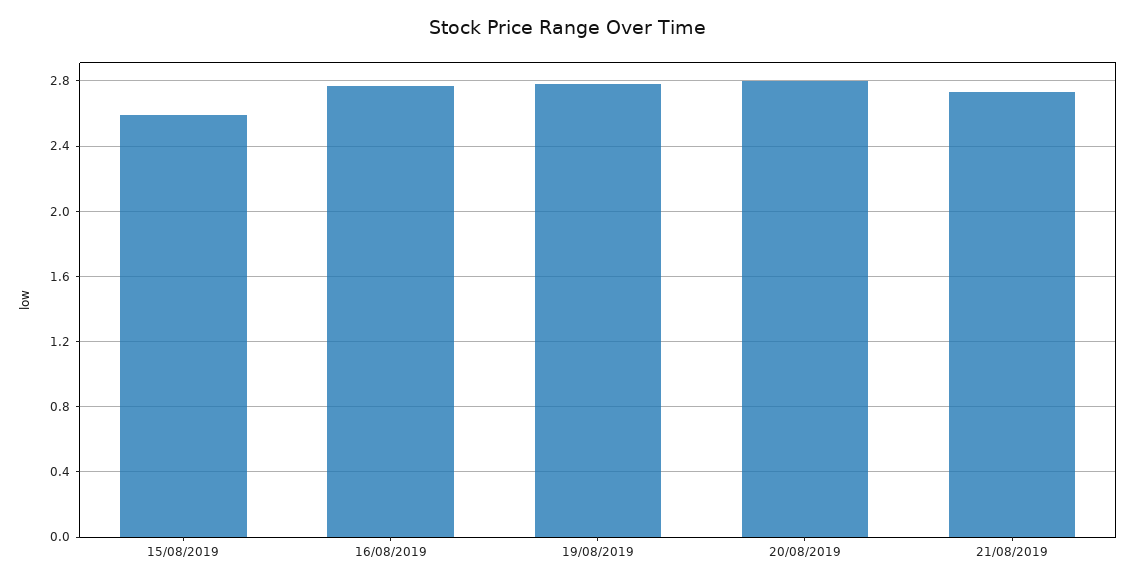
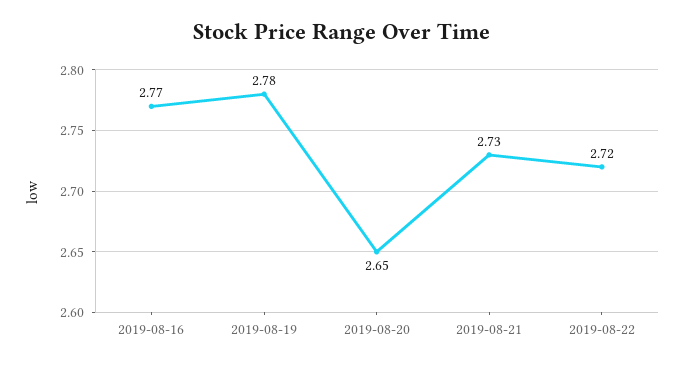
15/08/2019: 2.6 -> none
20/08/2019: 2.8 -> 2.65
2019-08-22: none -> 2.72

